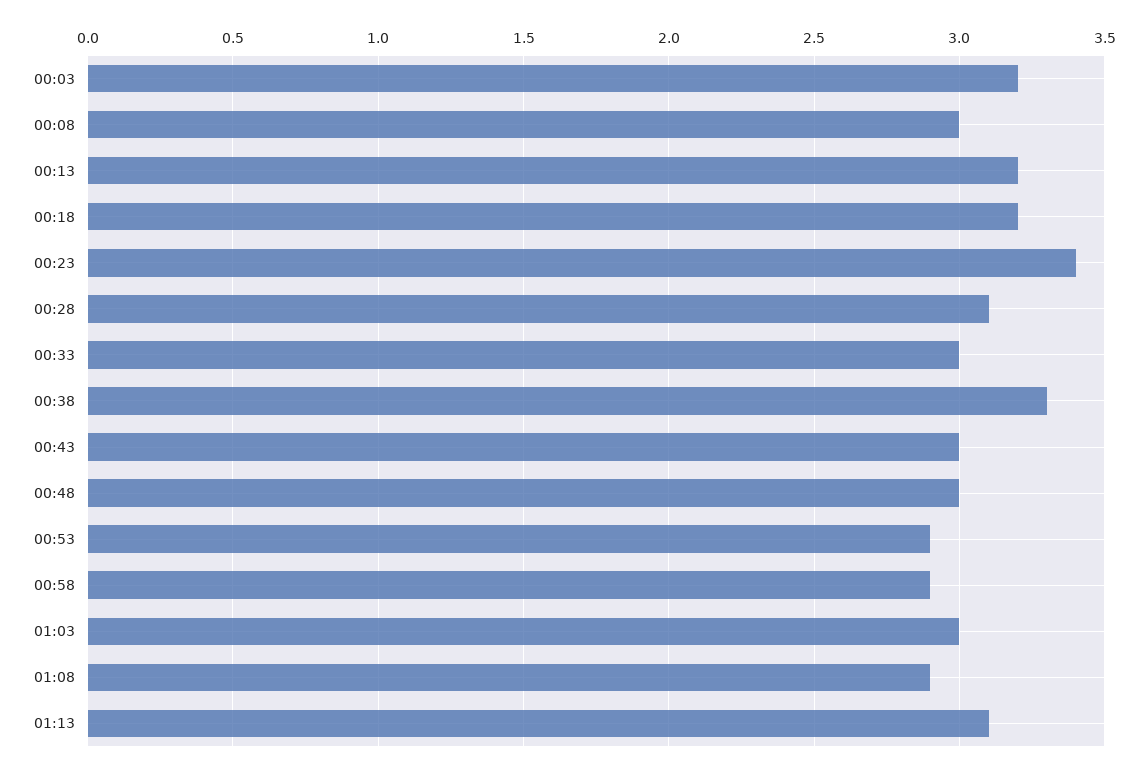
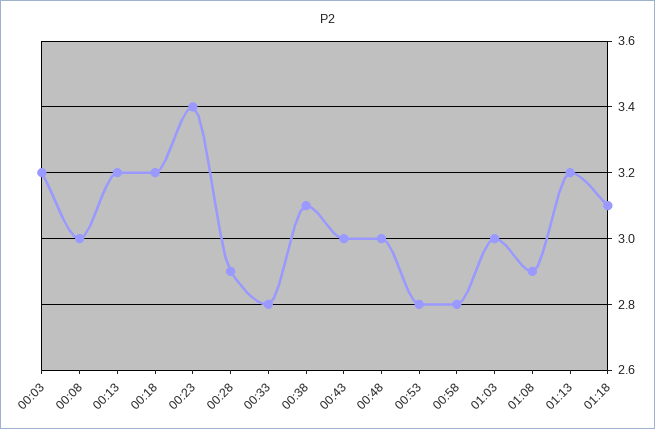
00:28: 3.1 -> 2.9
00:33: 3 -> 2.8
00:38: 3.3 -> 3.1
00:53: 2.9 -> 2.8
00:58: 2.9 -> 2.8
01:13: 3.1 -> 3.2
01:18: none -> 3.1

